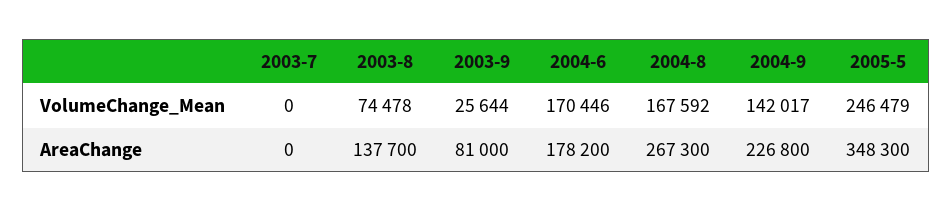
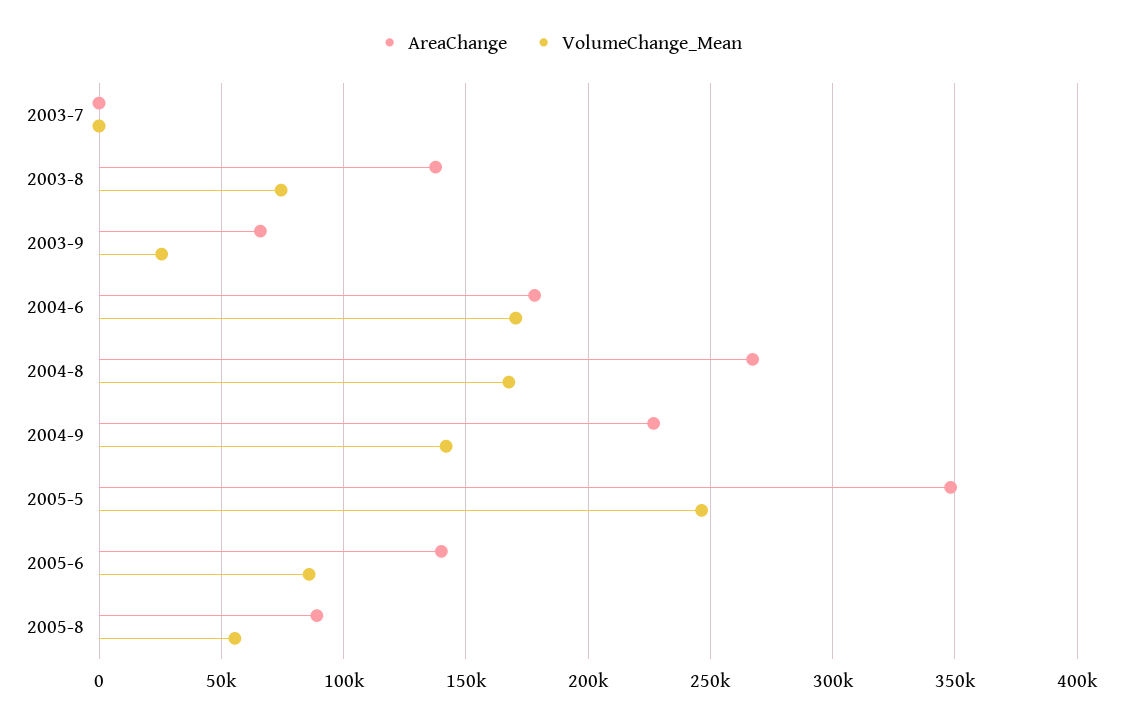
AreaChange, 2003-9: 81000 -> 65000
AreaChange, 2005-6: none -> 140000
VolumeChange_Mean, 2005-6: none -> 85000
AreaChange, 2005-8: none -> 90000
VolumeChange_Mean, 2005-8: none -> 55000

